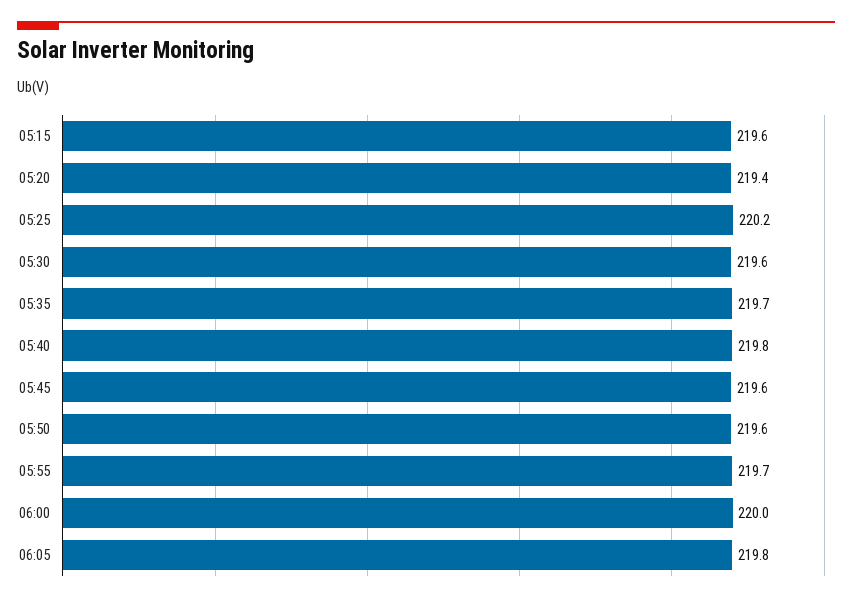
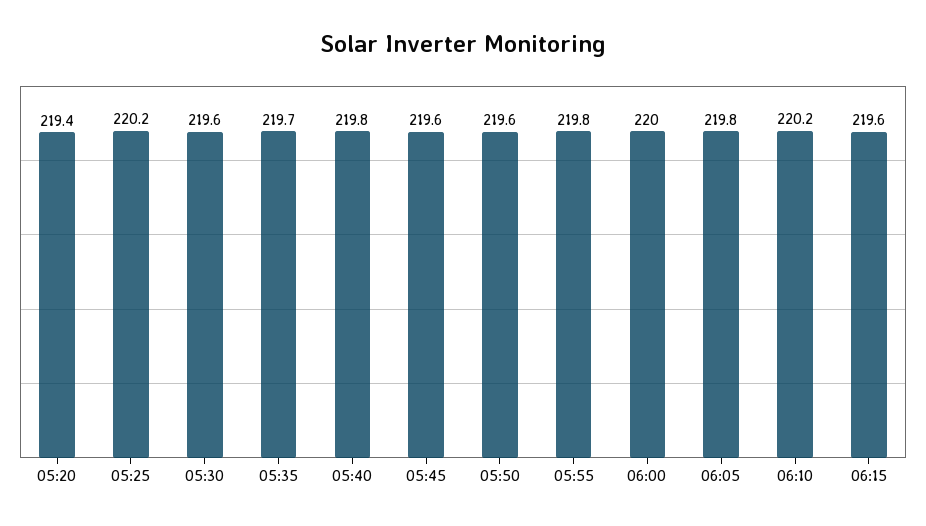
05:15: 219.6 -> none
05:55: 219.7 -> 219.8
06:10: none -> 220.2
06:15: none -> 219.6

